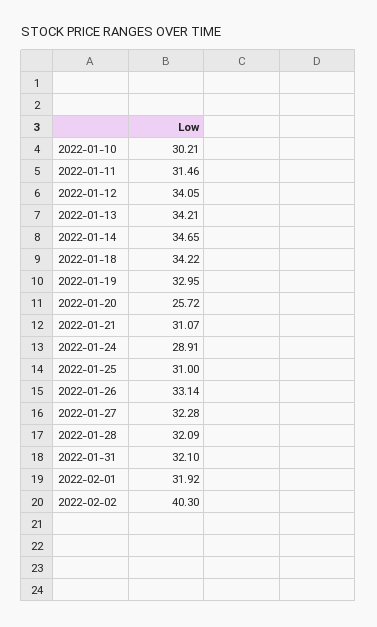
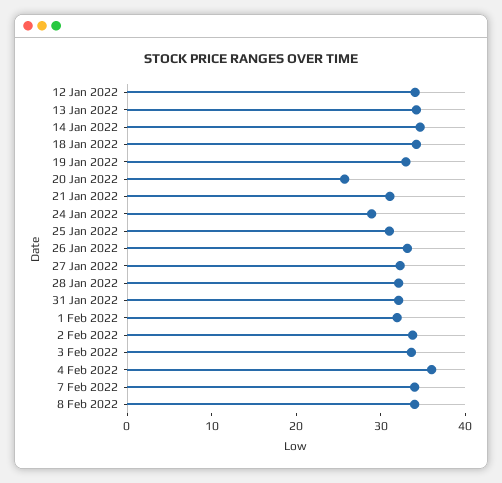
2022-01-10: 30.21 -> none
2022-01-11: 31.46 -> none
2022-02-02: 40.3 -> 34
3 Feb 2022: none -> 34
4 Feb 2022: none -> 36
7 Feb 2022: none -> 34
8 Feb 2022: none -> 34

